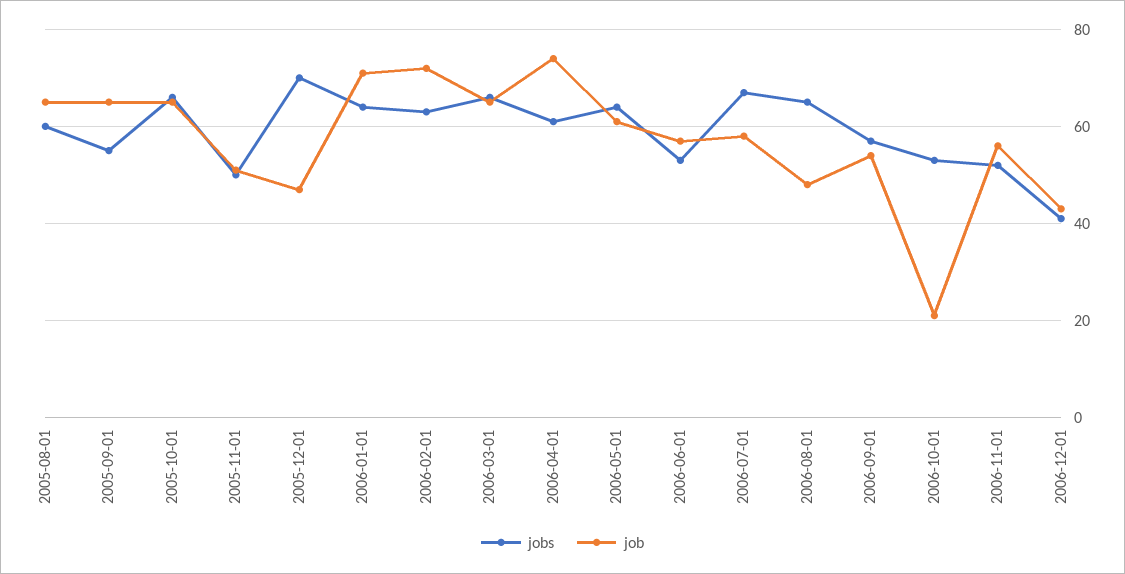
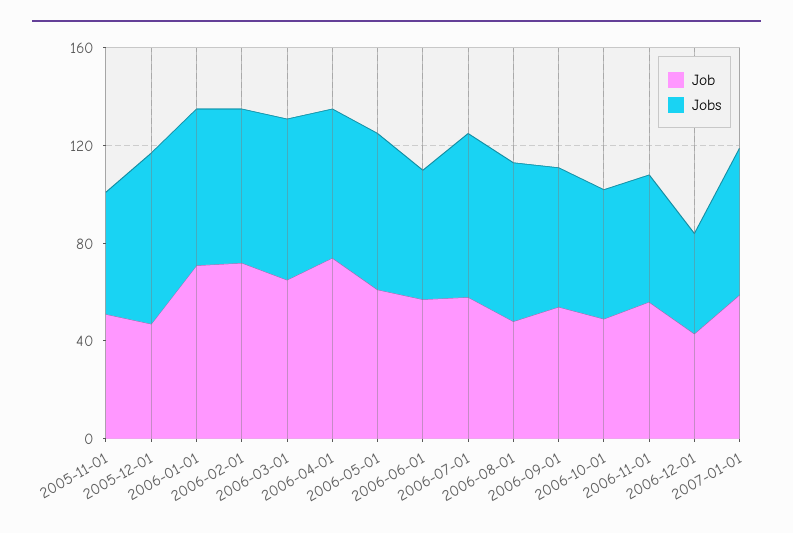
jobs, 2005-08-01: 60 -> none
job, 2005-08-01: 65 -> none
jobs, 2005-09-01: 55 -> none
job, 2005-09-01: 65 -> none
jobs, 2005-10-01: 65 -> none
job, 2005-10-01: 65 -> none
job, 2006-10-01: 20 -> 50
job, 2007-01-01: none -> 60
jobs, 2007-01-01: none -> 60

